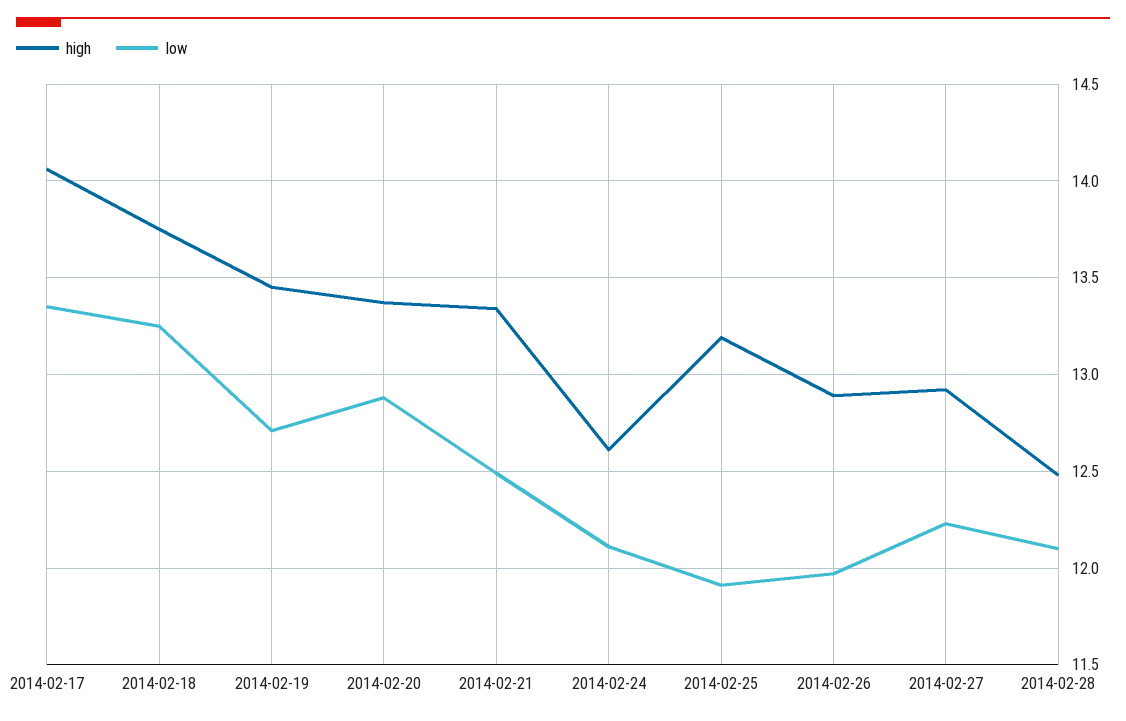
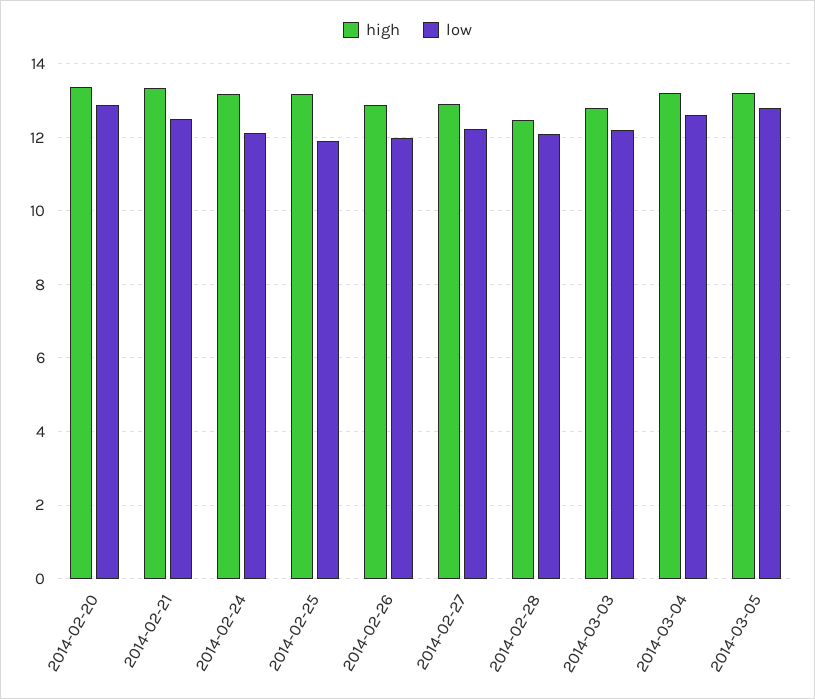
high, 2014-02-17: 14.05 -> none
low, 2014-02-17: 13.35 -> none
high, 2014-02-18: 13.75 -> none
low, 2014-02-18: 13.25 -> none
high, 2014-02-19: 13.45 -> none
low, 2014-02-19: 12.7 -> none
high, 2014-02-24: 12.6 -> 13.2
high, 2014-03-03: none -> 12.8
low, 2014-03-03: none -> 12.2
high, 2014-03-04: none -> 13.2
low, 2014-03-04: none -> 12.6
high, 2014-03-05: none -> 13.2
low, 2014-03-05: none -> 12.8

